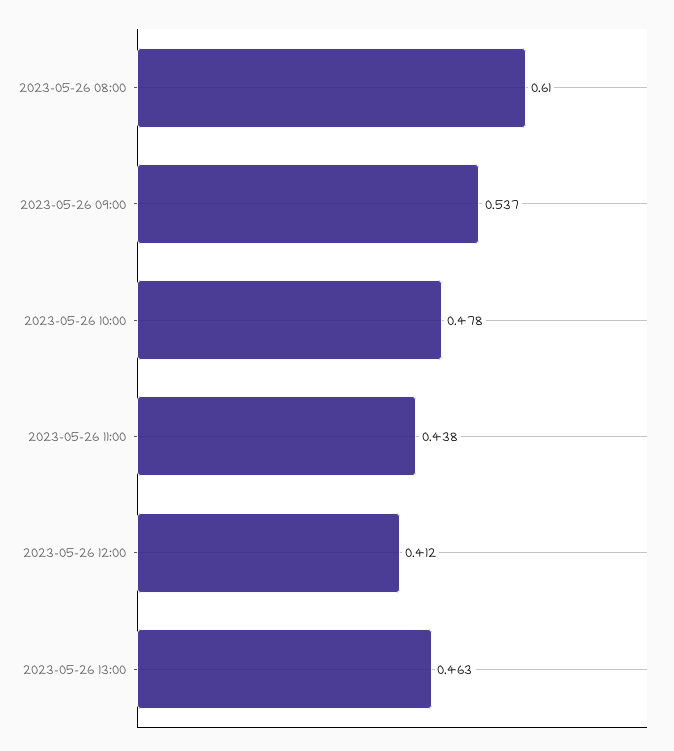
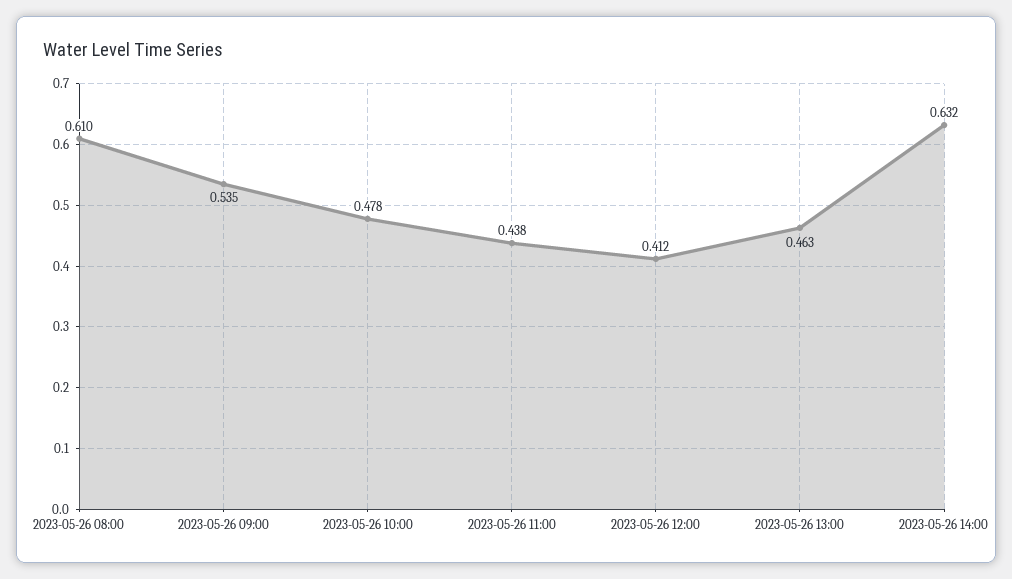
2023-05-26 09:00: 0.537 -> 0.535
2023-05-26 14:00: none -> 0.632

